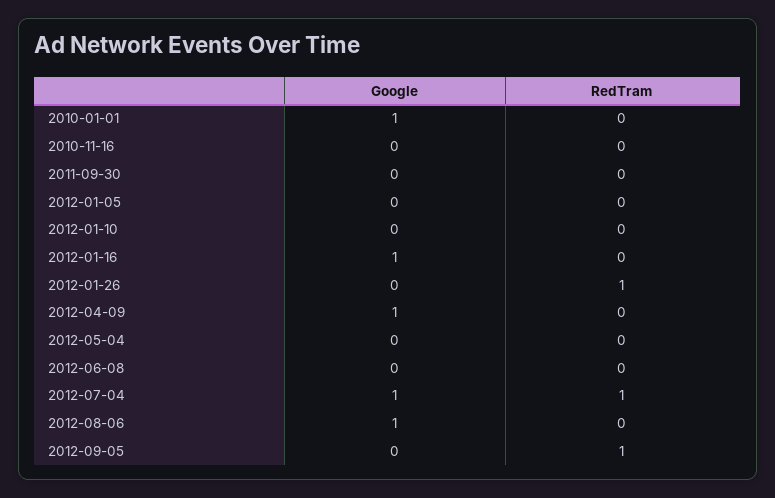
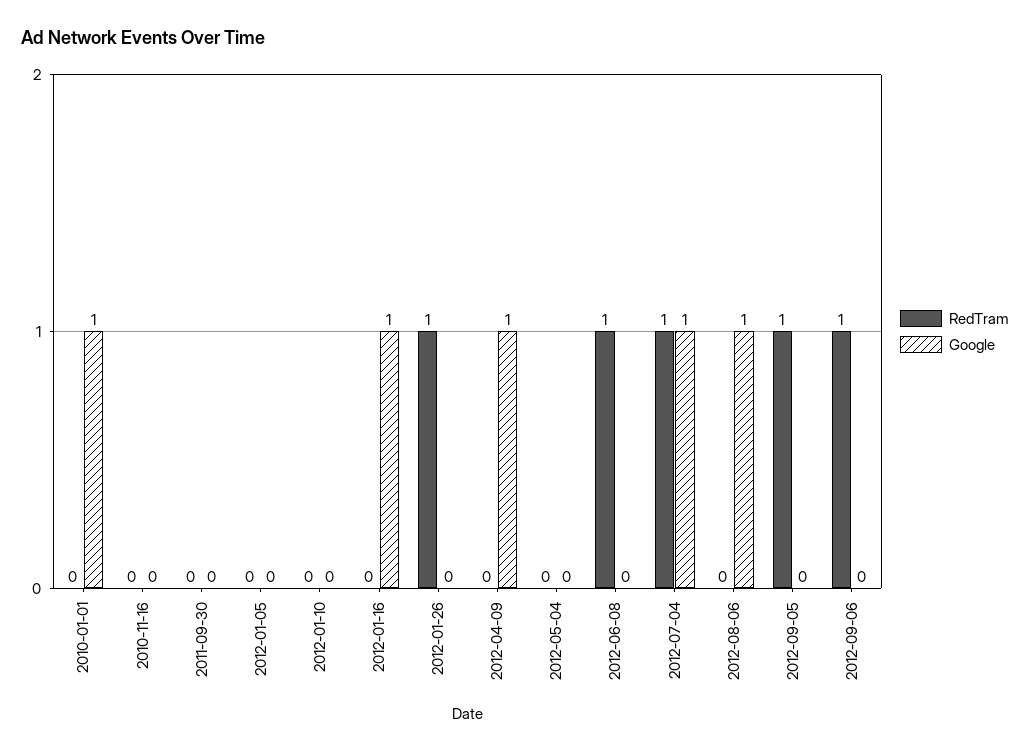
RedTram, 2012-06-08: 0 -> 1
RedTram, 2012-09-06: none -> 1
Google, 2012-09-06: none -> 0

